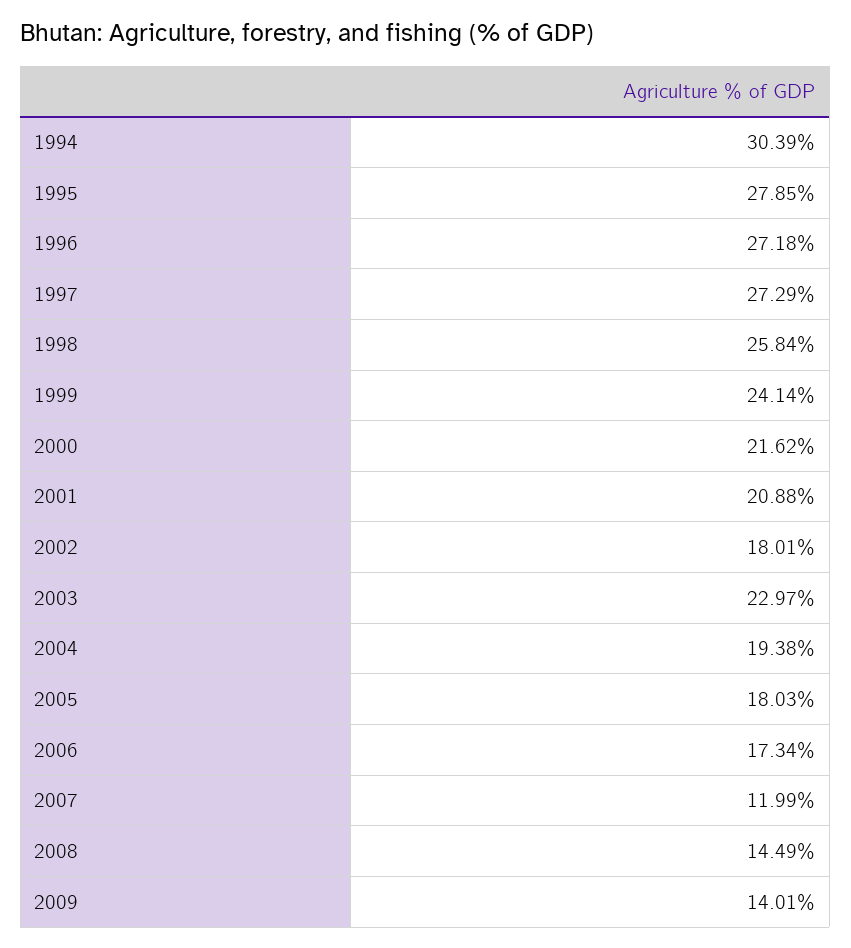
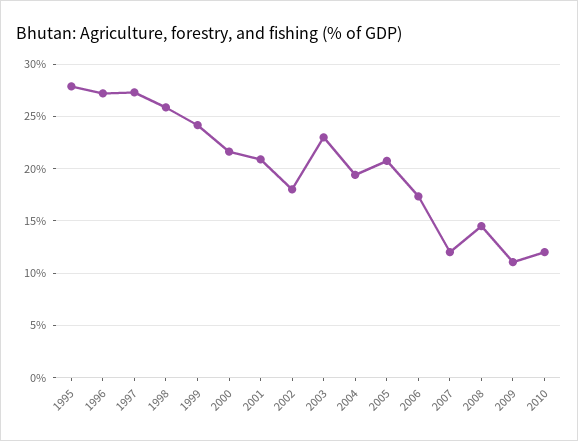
1994: 30.39 -> none
2005: 18.03 -> 21
2009: 14.01 -> 11
2010: none -> 12

